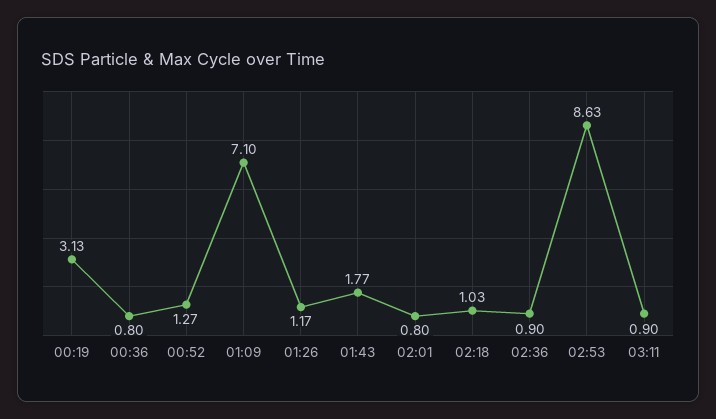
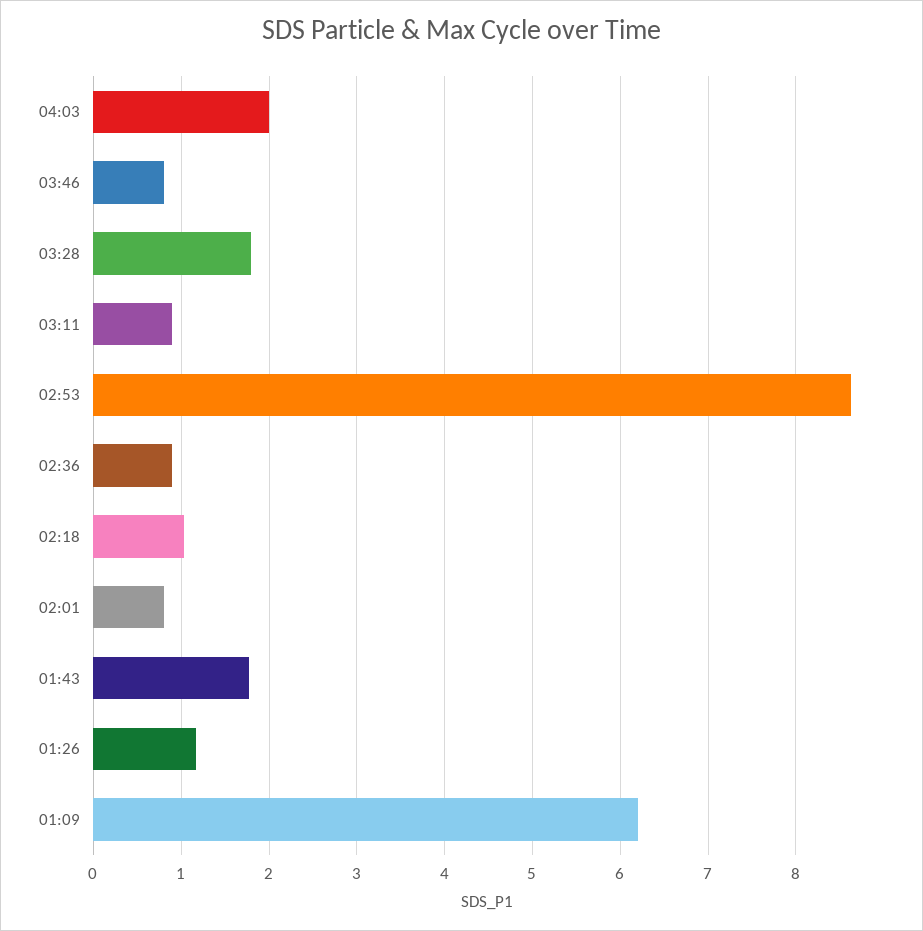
00:19: 3.13 -> none
00:36: 0.8 -> none
00:52: 1.27 -> none
01:09: 7.1 -> 6.2
04:03: none -> 2
03:46: none -> 0.8
03:28: none -> 1.8

